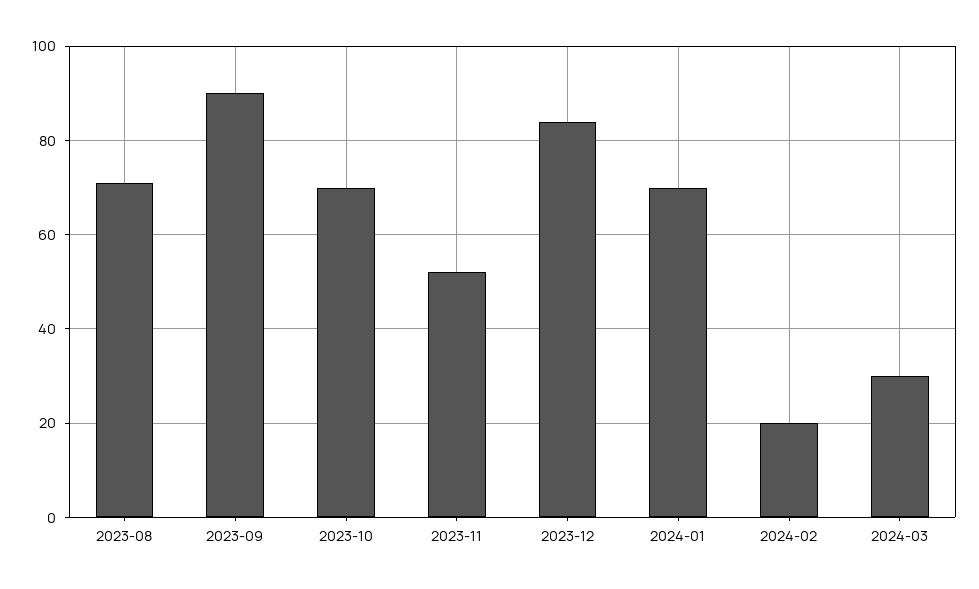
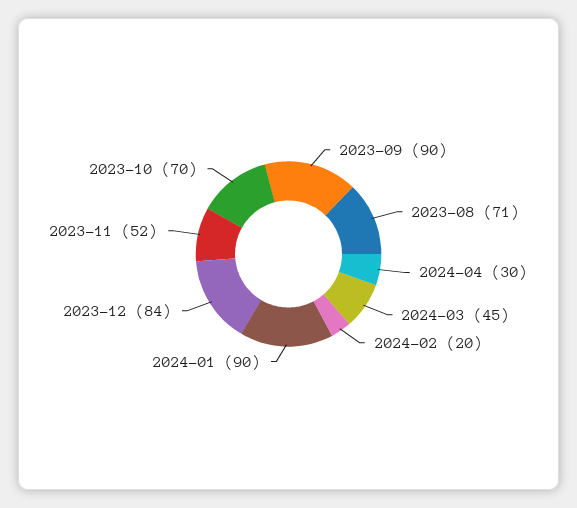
2024-01: 70 -> 90
2024-03: 30 -> 45
2024-04: none -> 30

